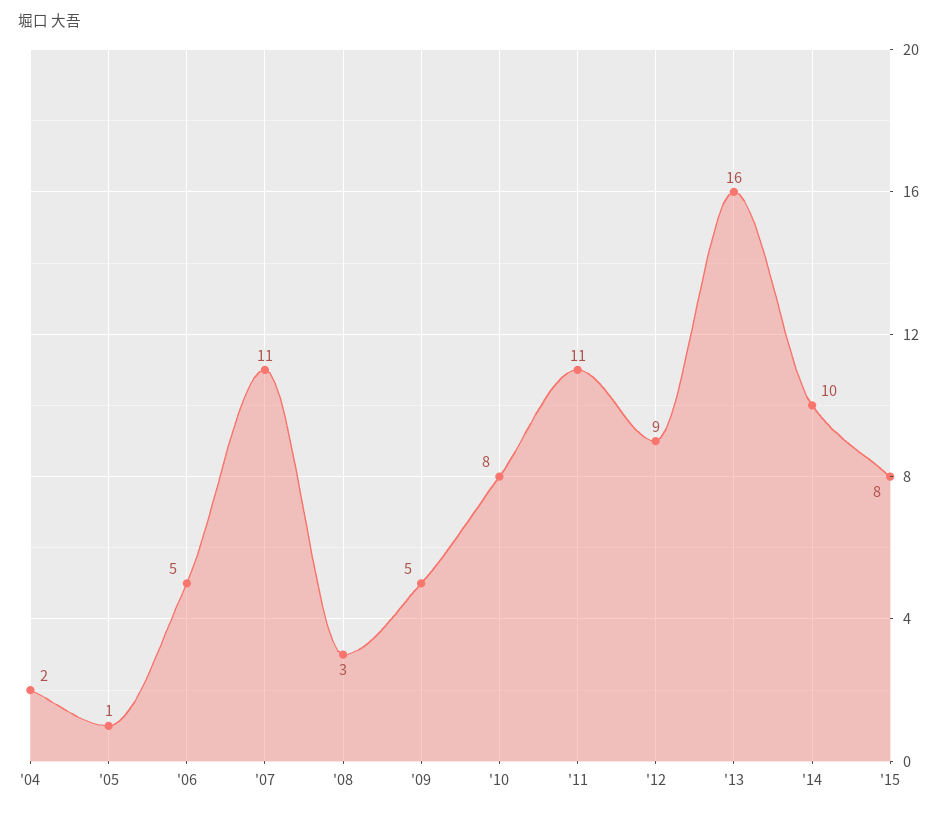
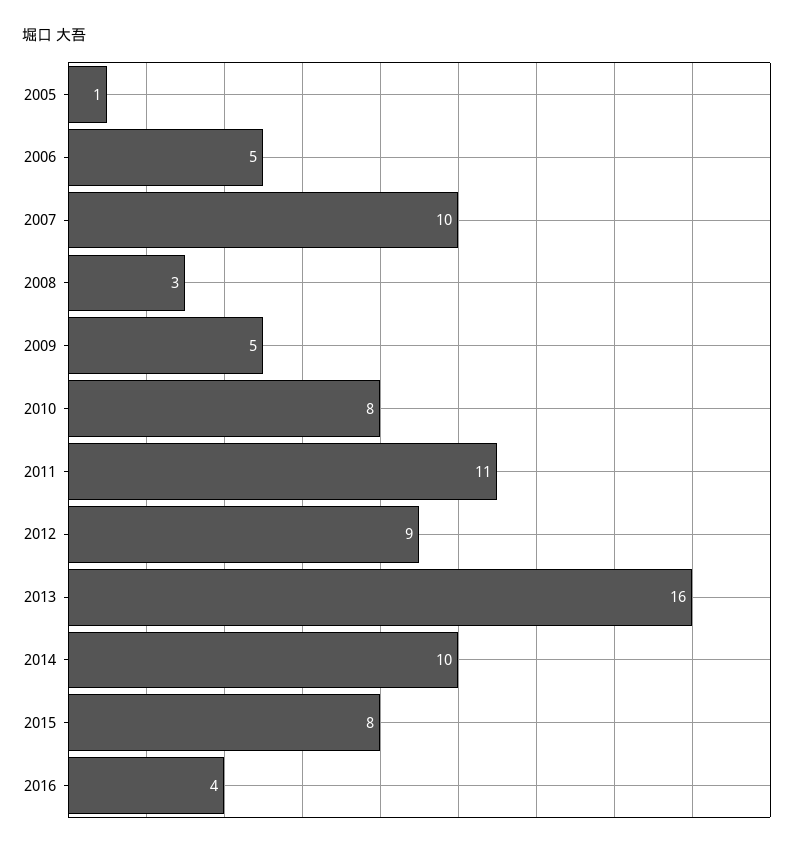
'04: 2 -> none
'07: 11 -> 10
2016: none -> 4

